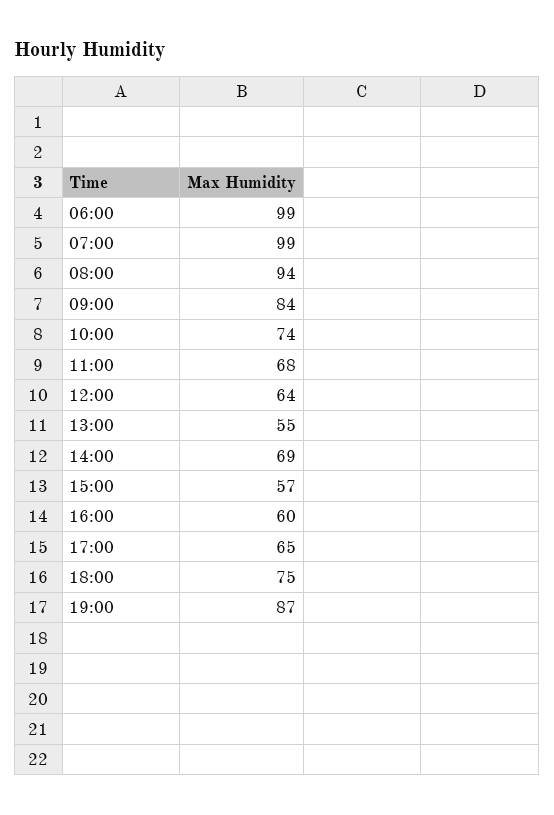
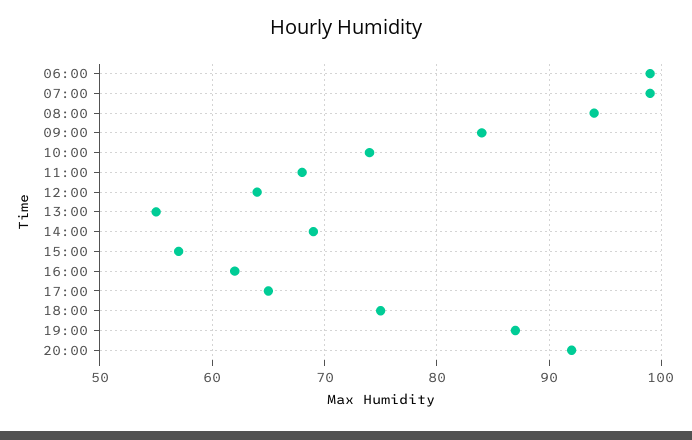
16:00: 60 -> 62
20:00: none -> 92

